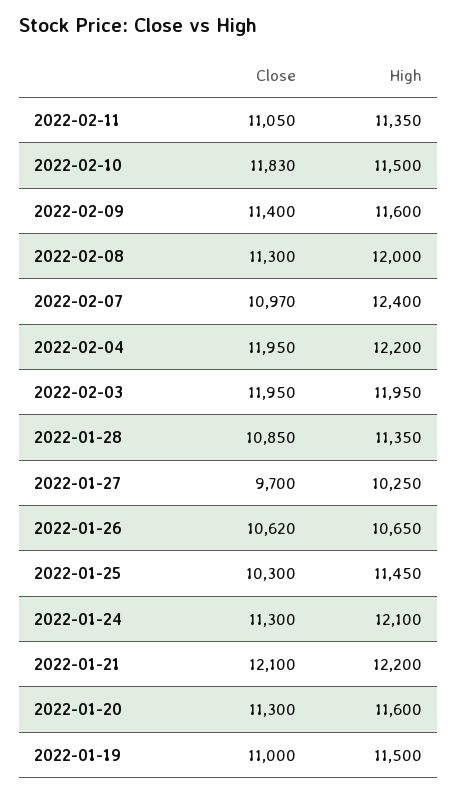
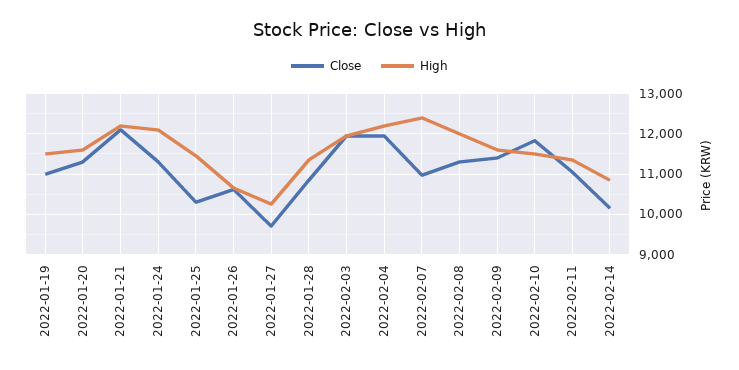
Close, 2022-02-14: none -> 10200
High, 2022-02-14: none -> 10800

